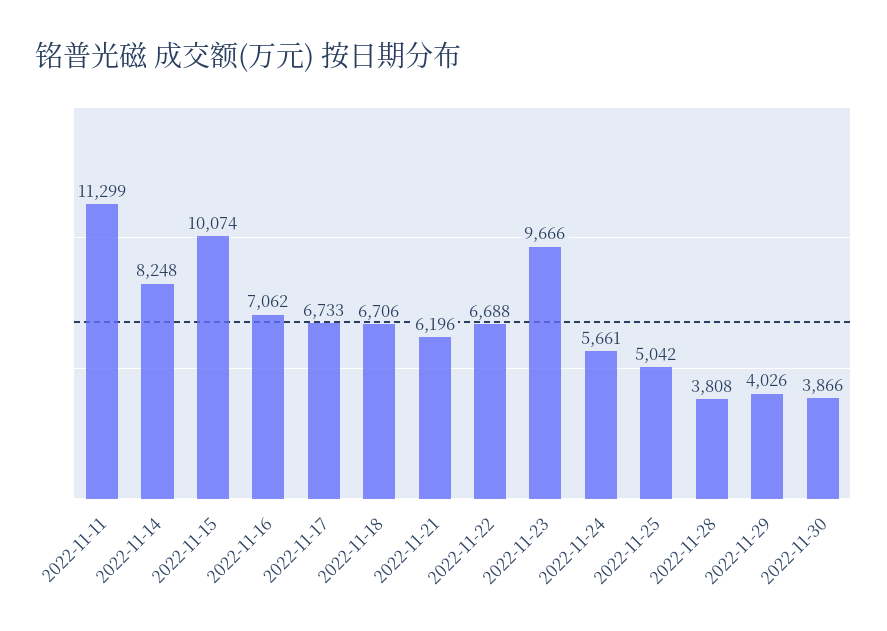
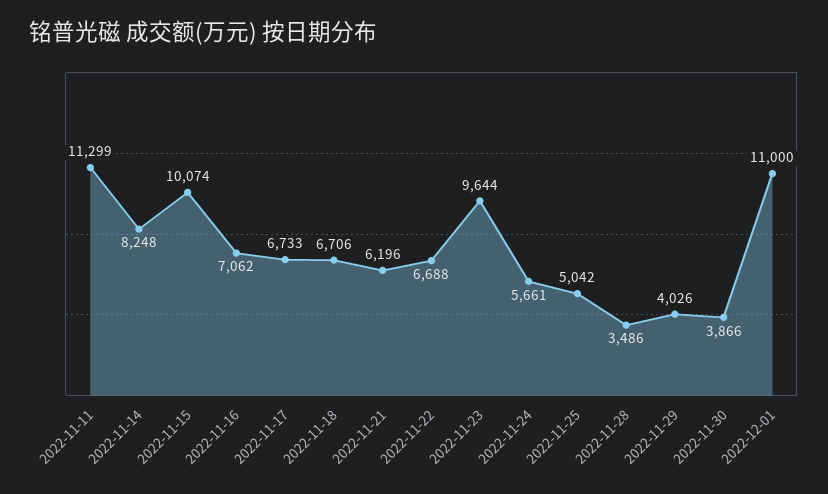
2022-11-23: 9666 -> 9644
2022-11-28: 3808 -> 3486
2022-12-01: none -> 11000

